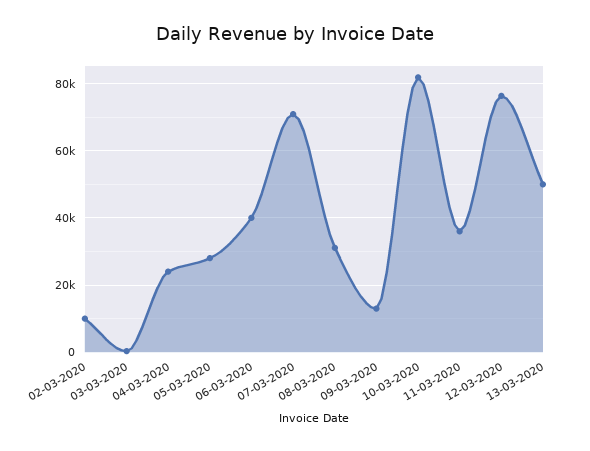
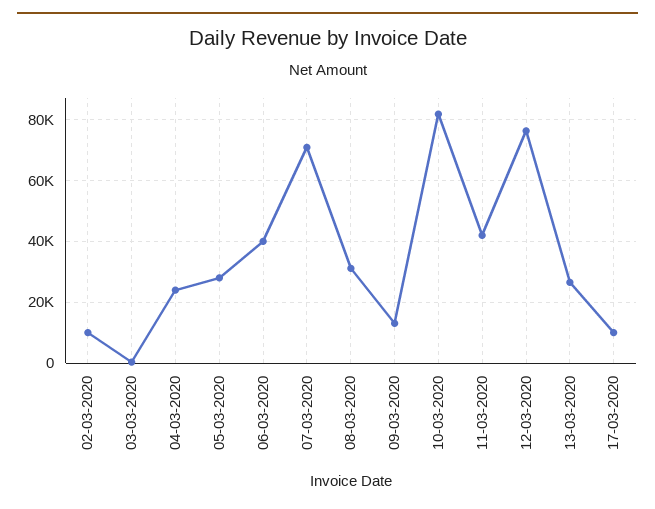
11-03-2020: 36000 -> 42000
13-03-2020: 50000 -> 26000
17-03-2020: none -> 10000

